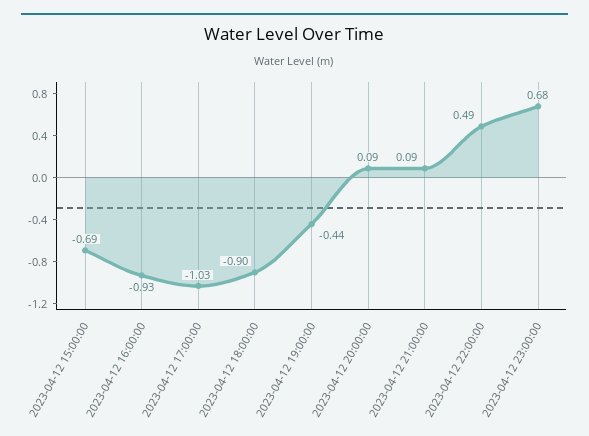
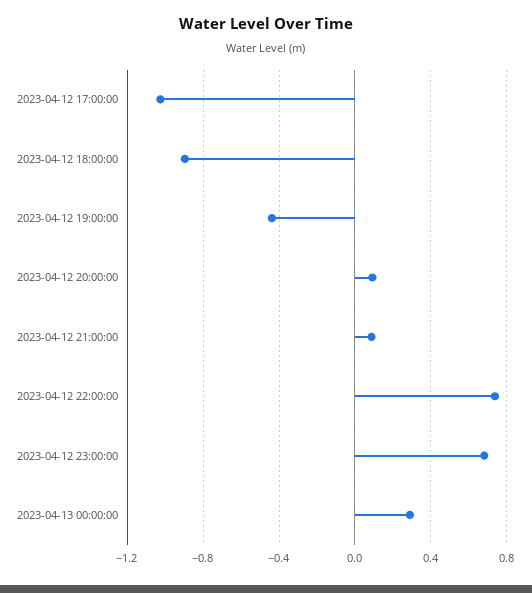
2023-04-12 15:00:00: -0.69 -> none
2023-04-12 16:00:00: -0.93 -> none
2023-04-12 22:00:00: 0.49 -> 0.75
2023-04-13 00:00:00: none -> 0.3

